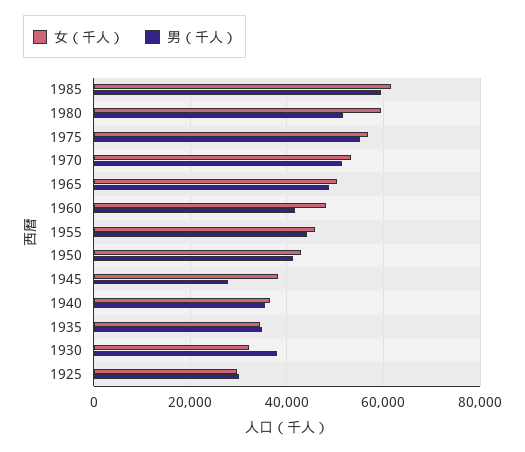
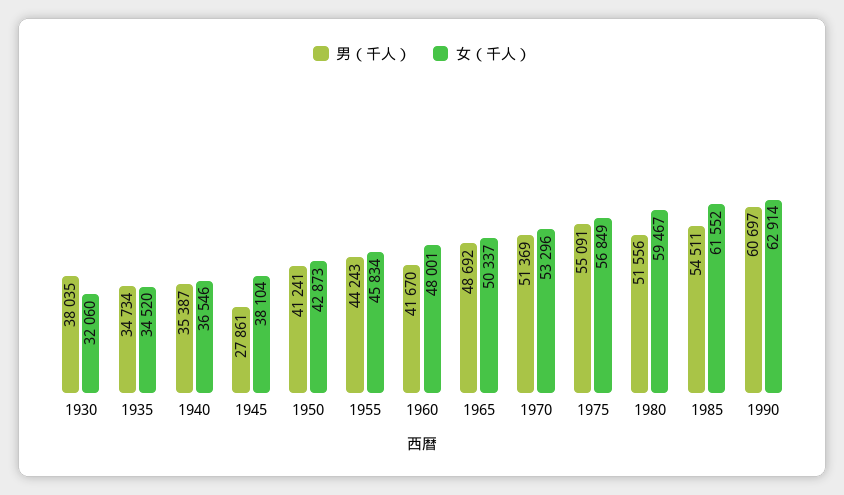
男（千人）, 1985: 60000 -> 54511
女（千人）, 1925: 30000 -> none
男（千人）, 1925: 30000 -> none
男（千人）, 1990: none -> 60697
女（千人）, 1990: none -> 62914

